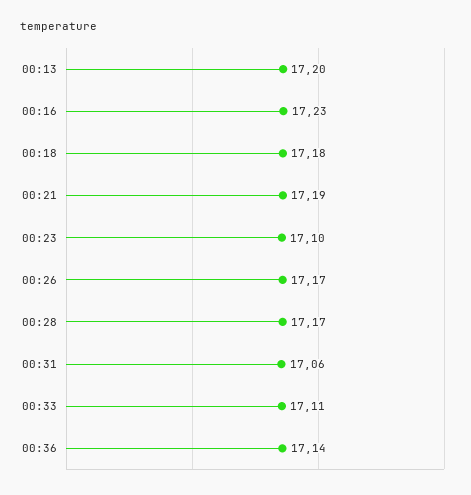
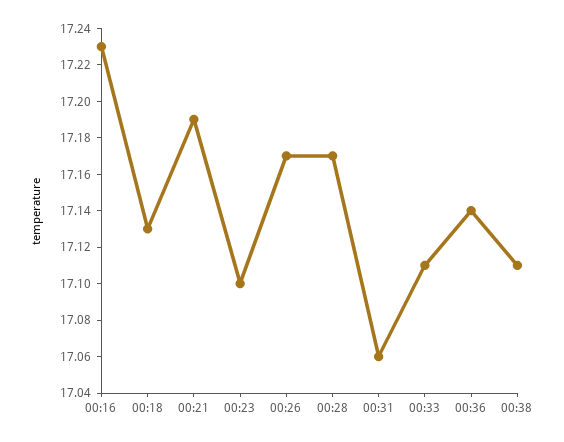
00:13: 17.2 -> none
00:18: 17.18 -> 17.13
00:38: none -> 17.11

